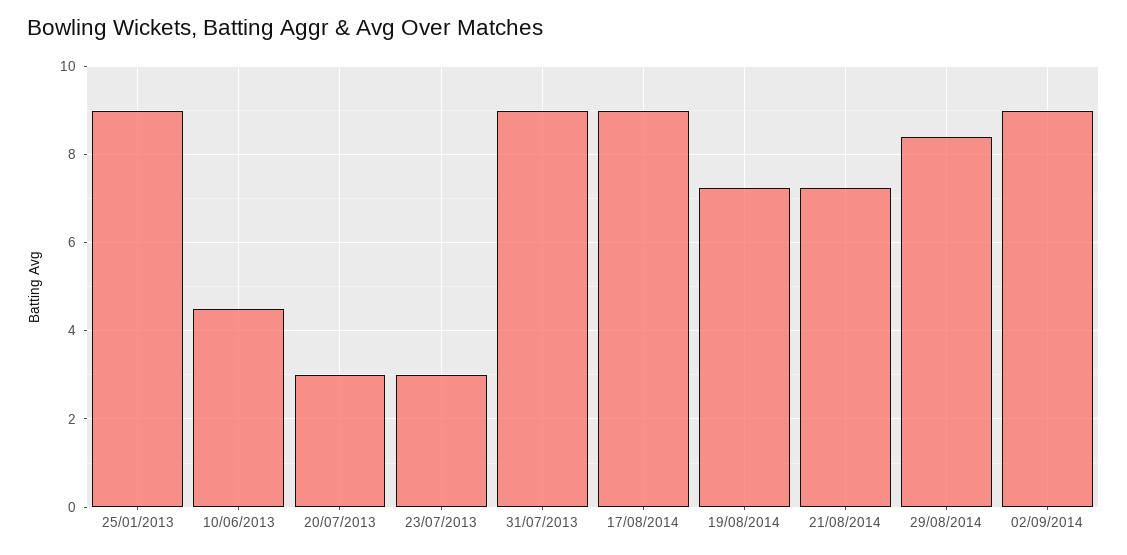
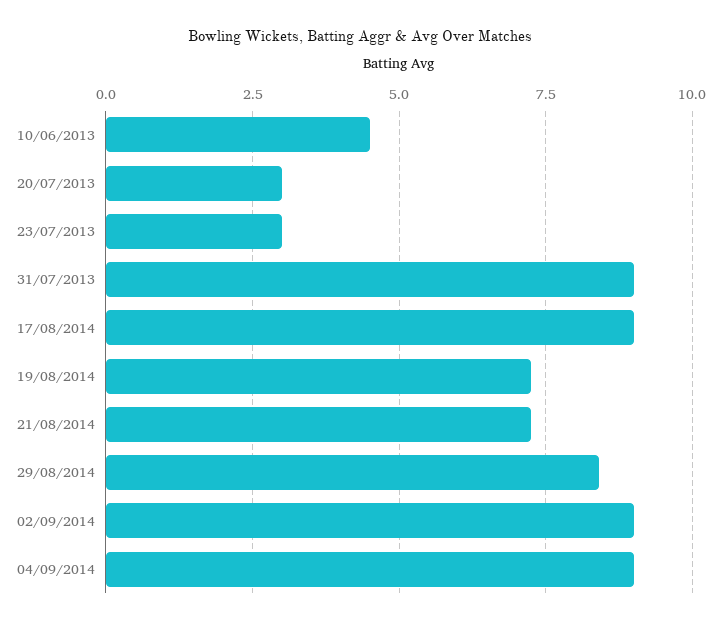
25/01/2013: 9 -> none
04/09/2014: none -> 9

